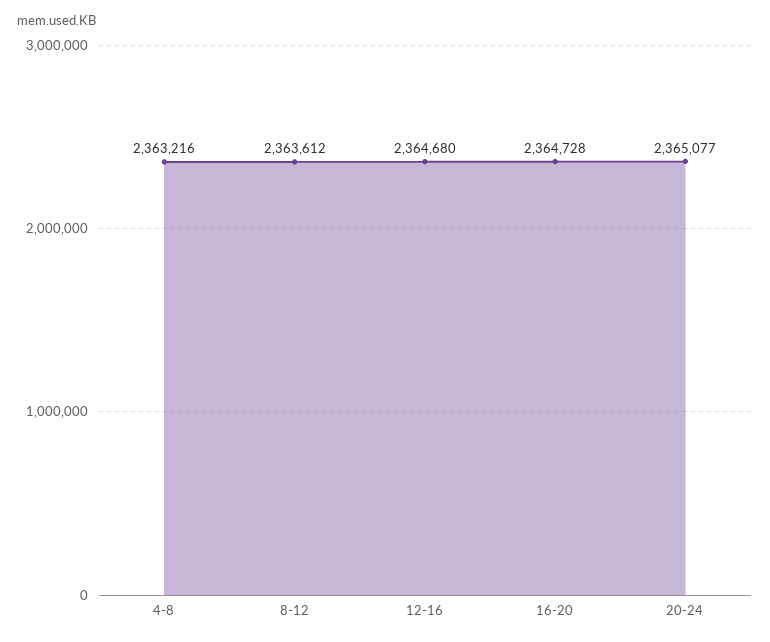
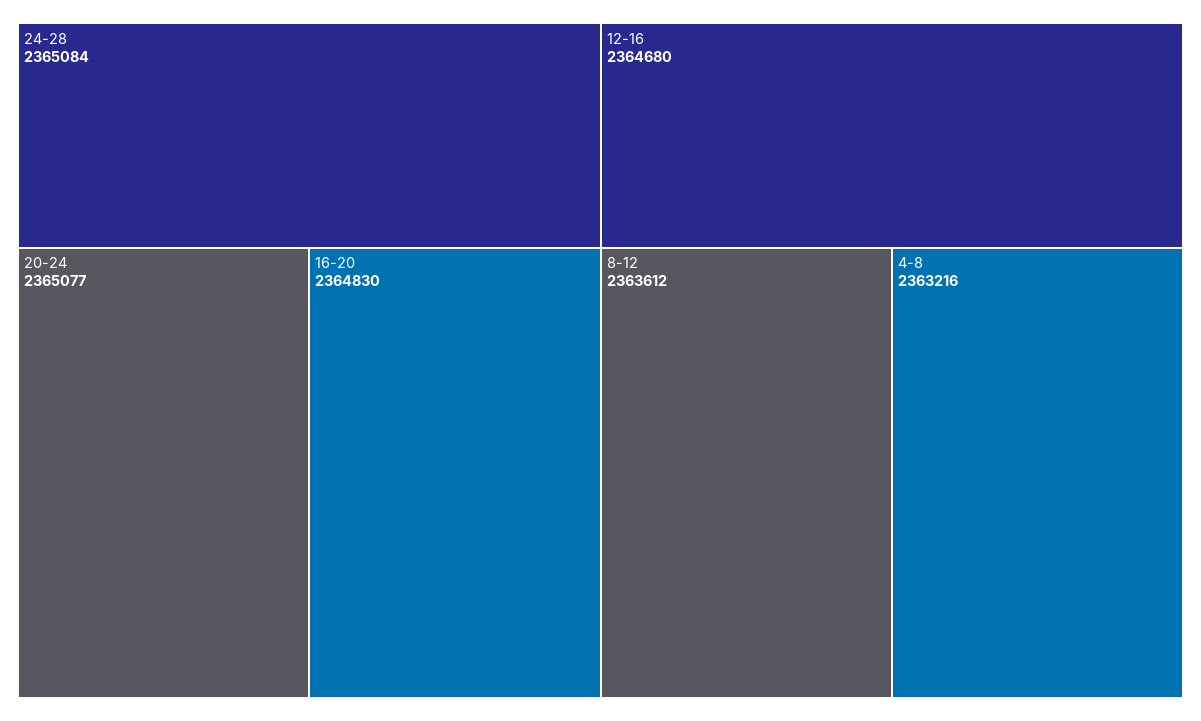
16-20: 2364728 -> 2364830
24-28: none -> 2365084

